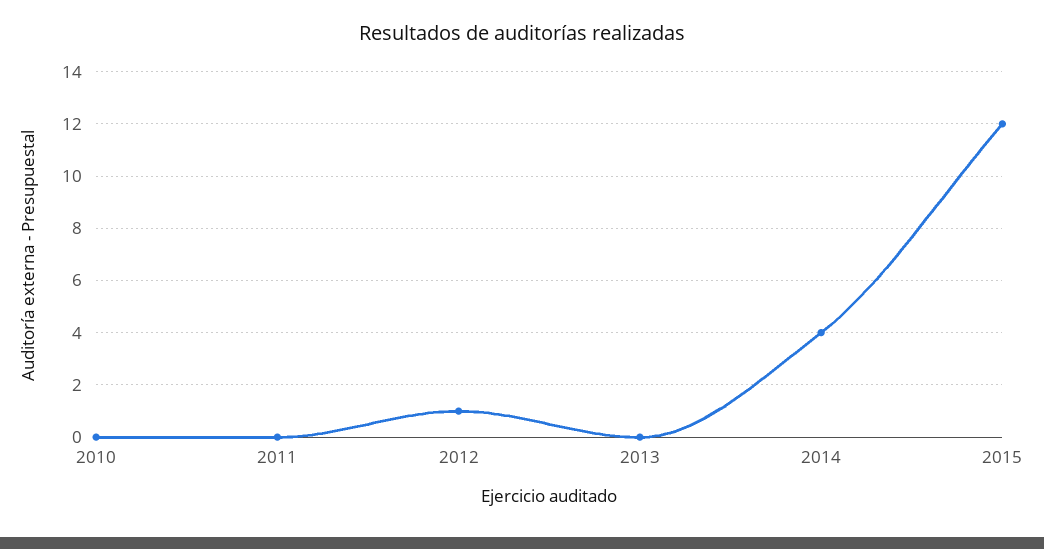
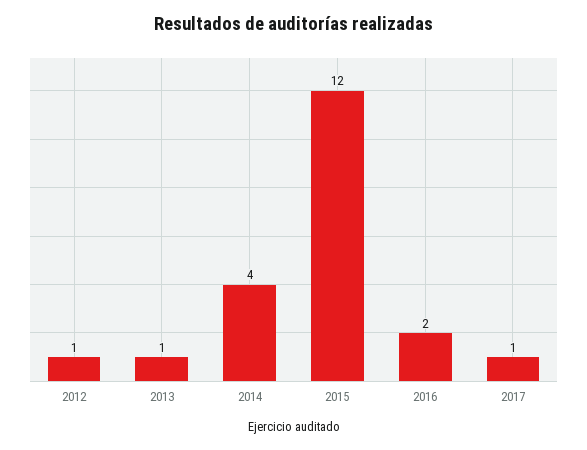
2010: 0 -> none
2011: 0 -> none
2013: 0 -> 1
2016: none -> 2
2017: none -> 1

